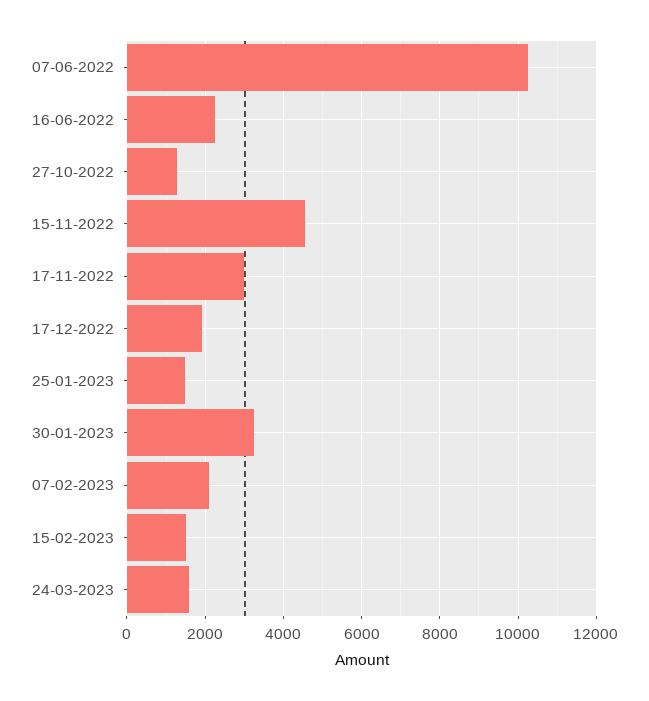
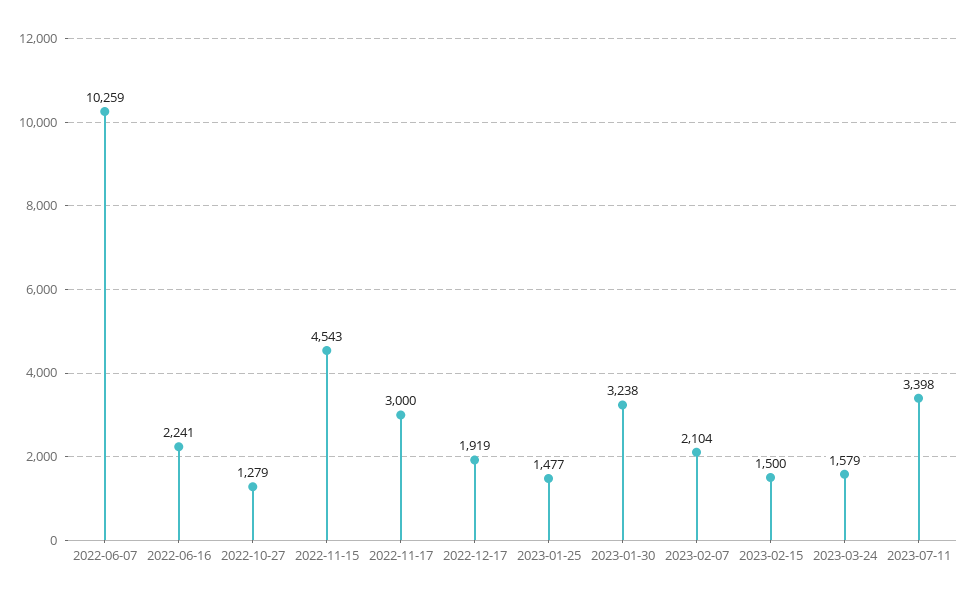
2023-07-11: none -> 3398

